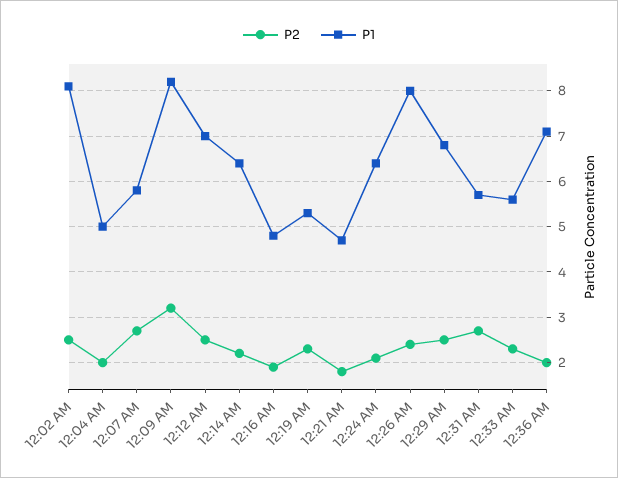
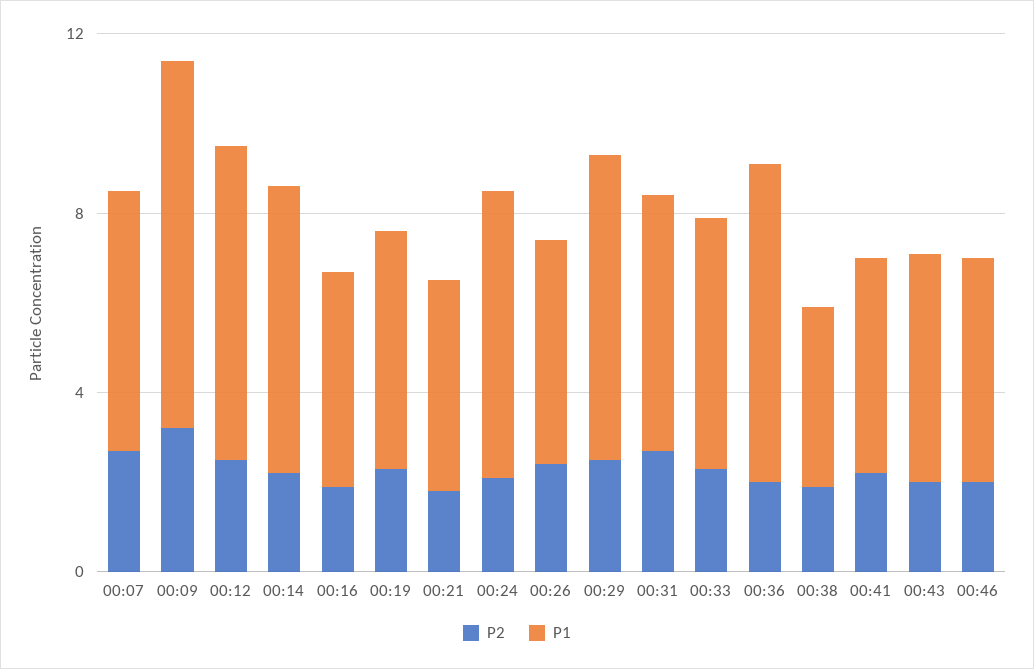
P2, 12:02 AM: 2.5 -> none
P1, 12:02 AM: 8 -> none
P2, 12:04 AM: 2 -> none
P1, 12:04 AM: 5 -> none
P1, 12:26 AM: 8 -> 5
P2, 00:38: none -> 2
P1, 00:38: none -> 4
P2, 00:41: none -> 2
P1, 00:41: none -> 5
P2, 00:43: none -> 2
P1, 00:43: none -> 5
P2, 00:46: none -> 2
P1, 00:46: none -> 5

